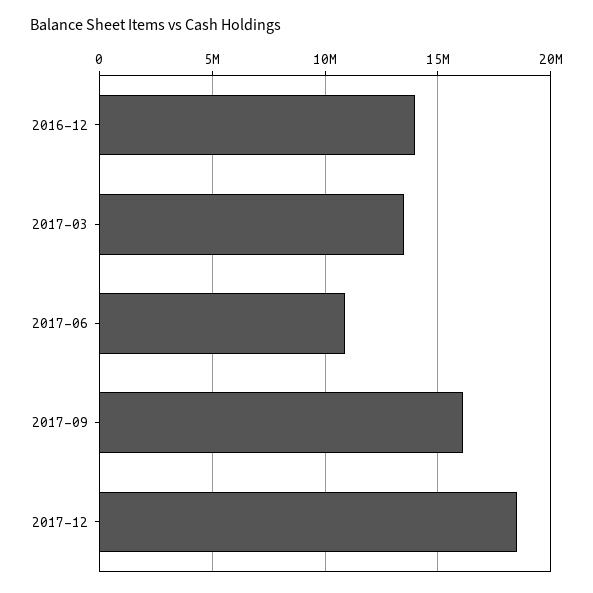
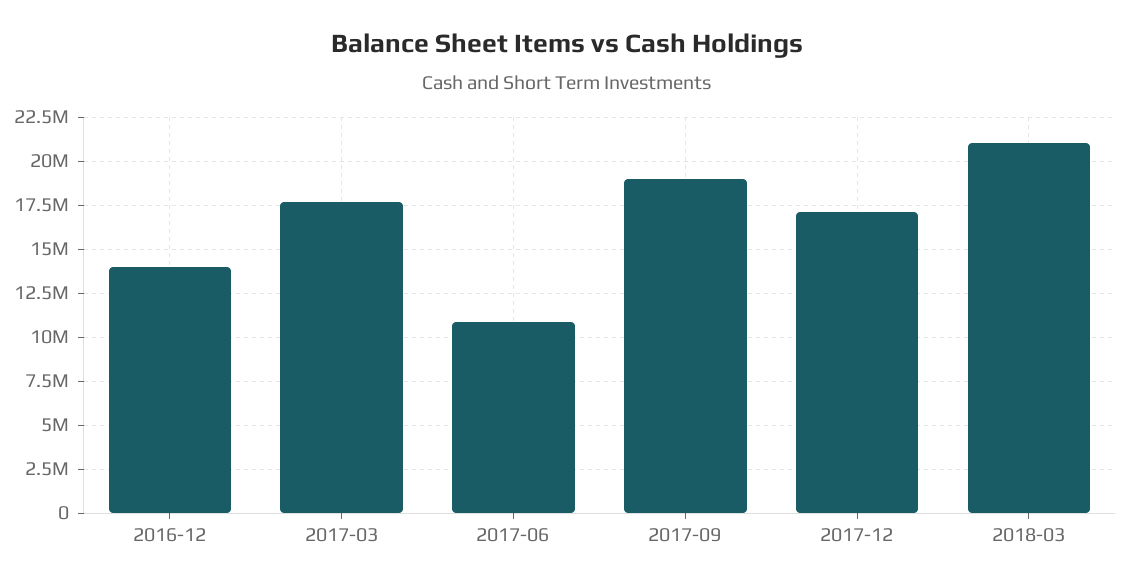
2017-03: 13500000 -> 17500000
2017-09: 16000000 -> 19000000
2017-12: 18500000 -> 17000000
2018-03: none -> 21000000

